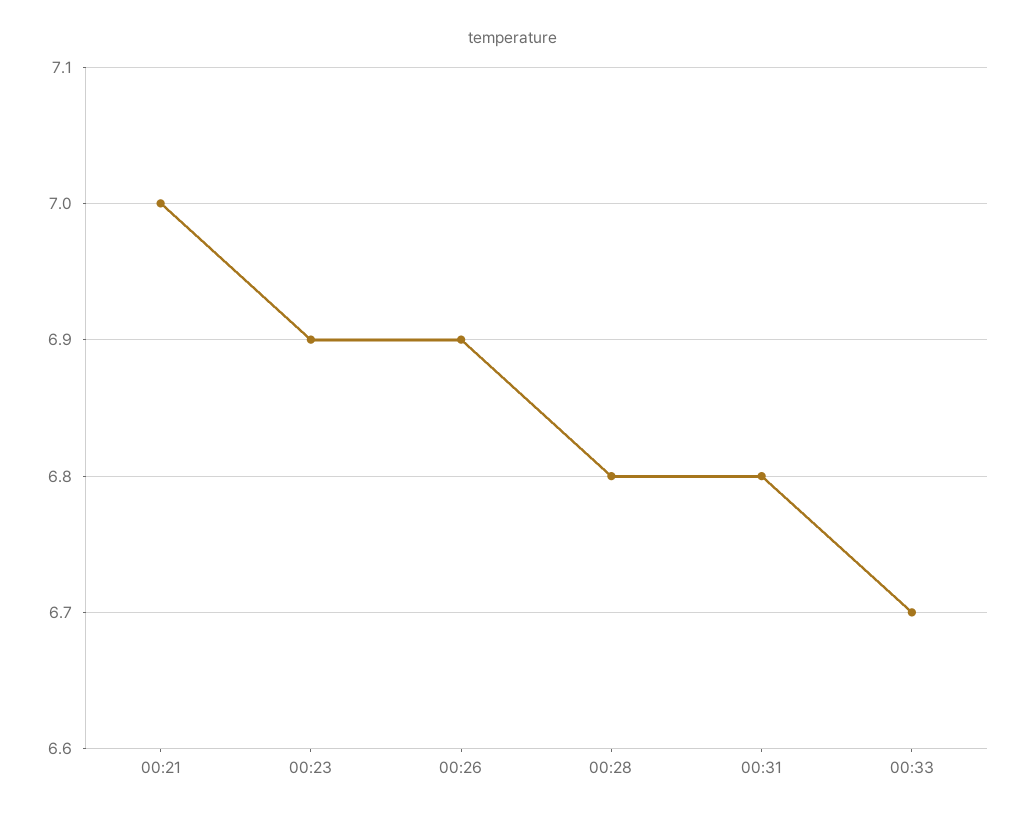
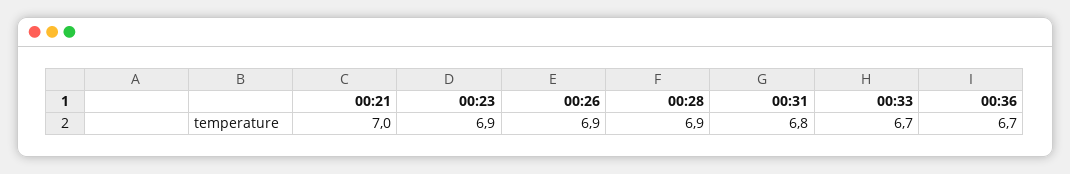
00:28: 6.8 -> 6.9
00:36: none -> 6.7

